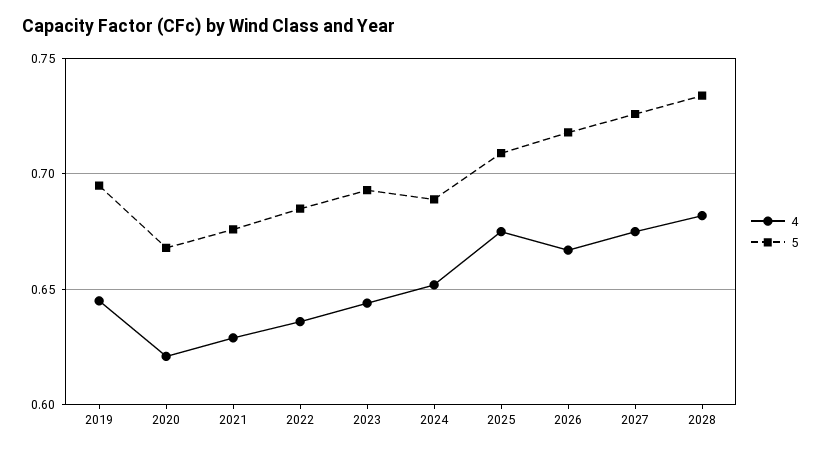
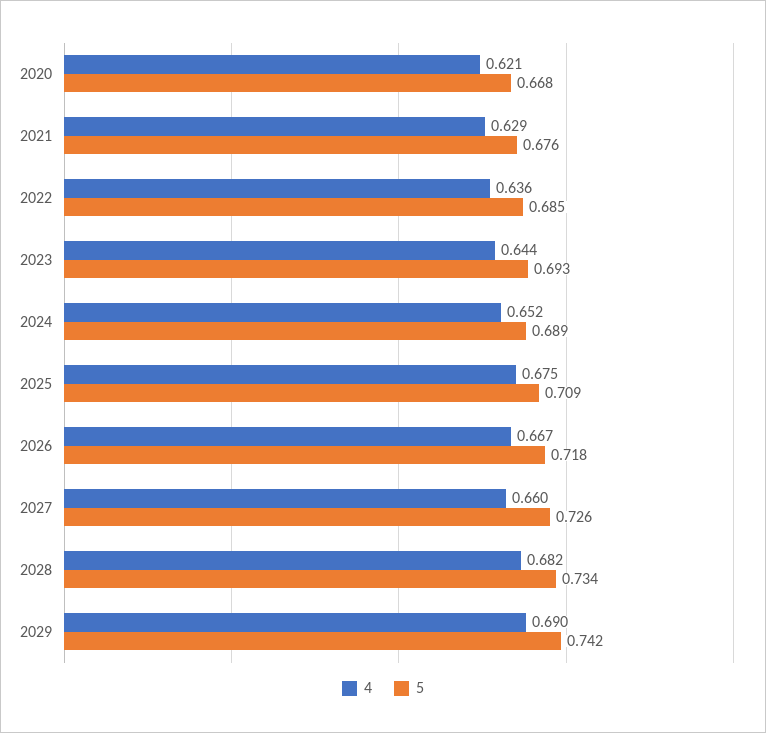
4, 2019: 0.645 -> none
5, 2019: 0.695 -> none
4, 2027: 0.675 -> 0.66
4, 2029: none -> 0.69
5, 2029: none -> 0.742

